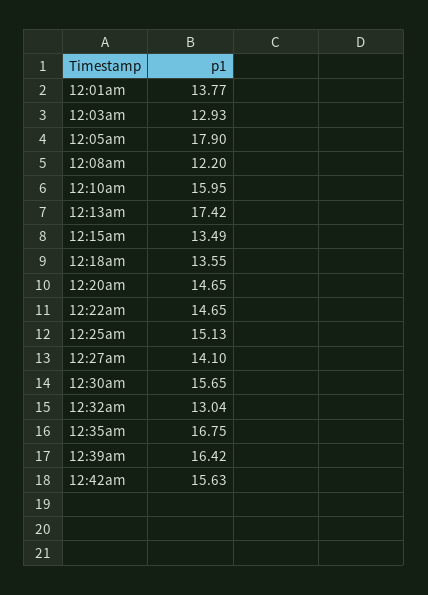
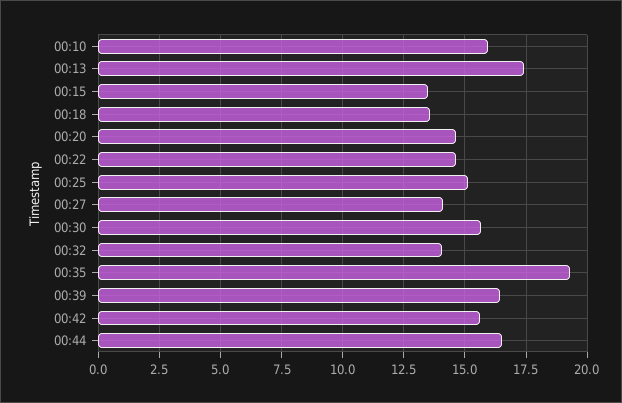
12:01am: 13.77 -> none
12:03am: 12.93 -> none
12:05am: 17.9 -> none
12:08am: 12.2 -> none
12:32am: 13.04 -> 14
12:35am: 16.75 -> 19.25
00:44: none -> 16.5

